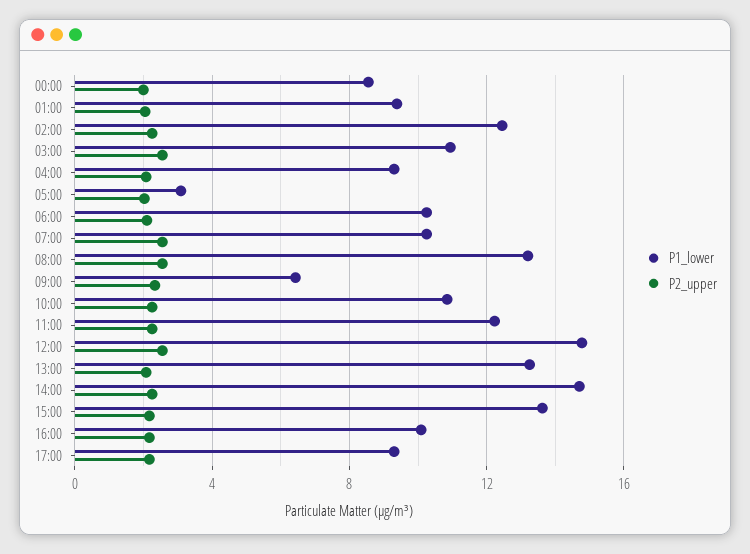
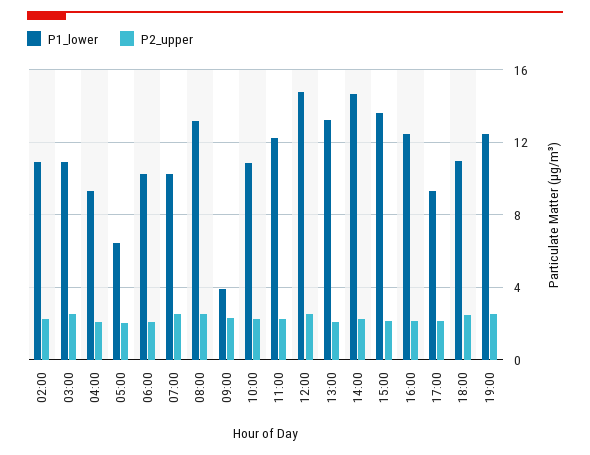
P1_lower, 00:00: 8.5 -> none
P2_upper, 00:00: 2 -> none
P1_lower, 01:00: 9.5 -> none
P2_upper, 01:00: 2 -> none
P1_lower, 02:00: 12.5 -> 11
P1_lower, 05:00: 3 -> 6.5
P1_lower, 09:00: 6.5 -> 4
P1_lower, 16:00: 10 -> 12.5
P1_lower, 18:00: none -> 11
P2_upper, 18:00: none -> 2.5
P1_lower, 19:00: none -> 12.5
P2_upper, 19:00: none -> 2.5

